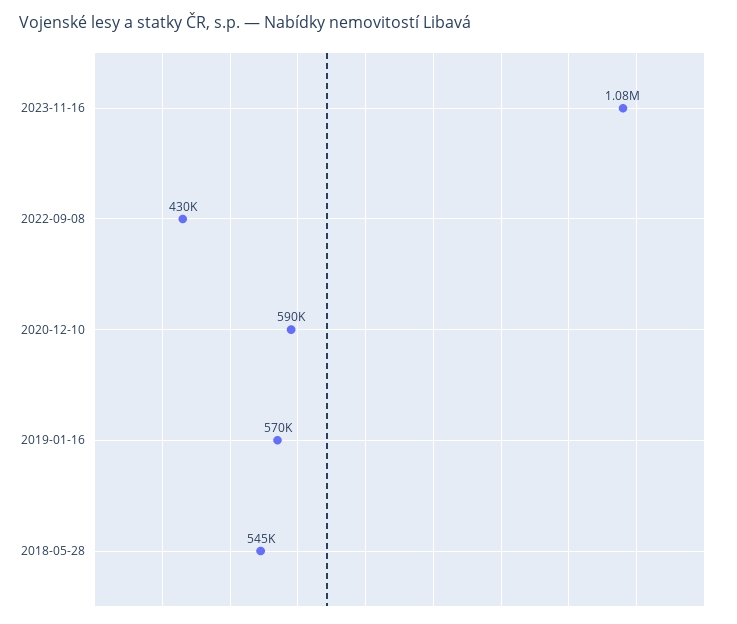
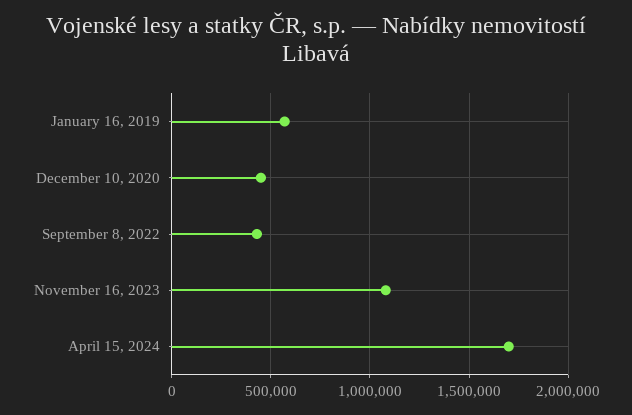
2020-12-10: 590000 -> 450000
2018-05-28: 545000 -> none
April 15, 2024: none -> 1700000

